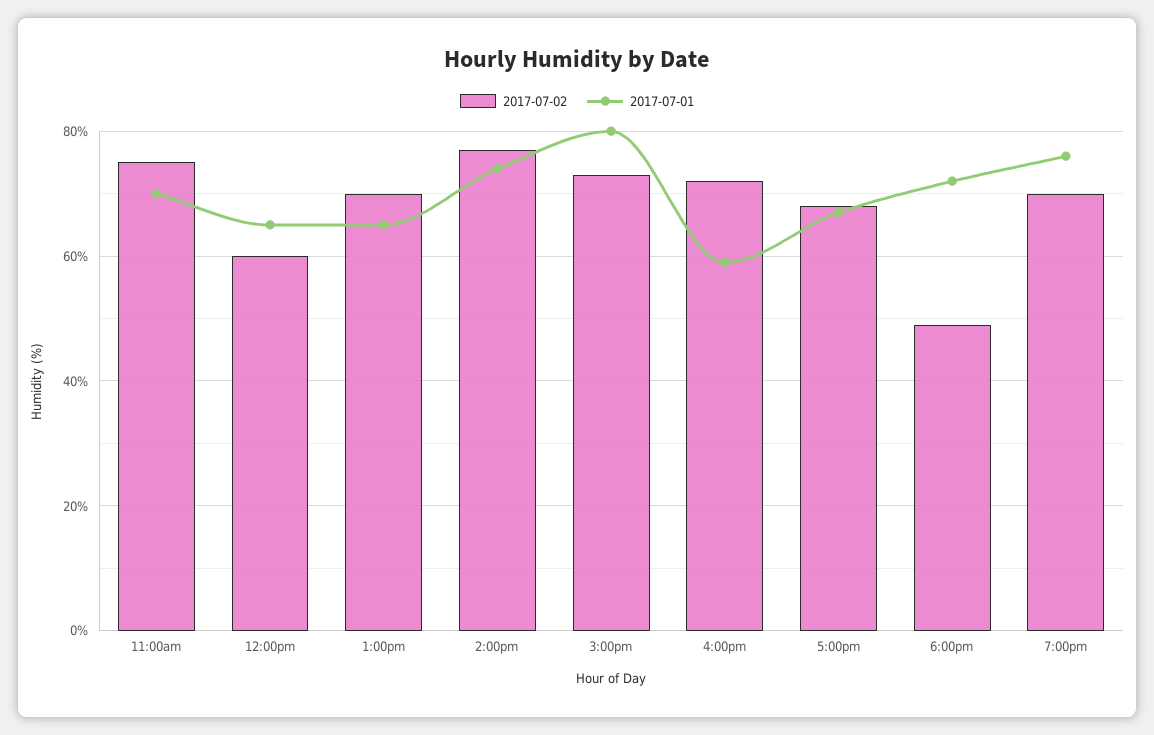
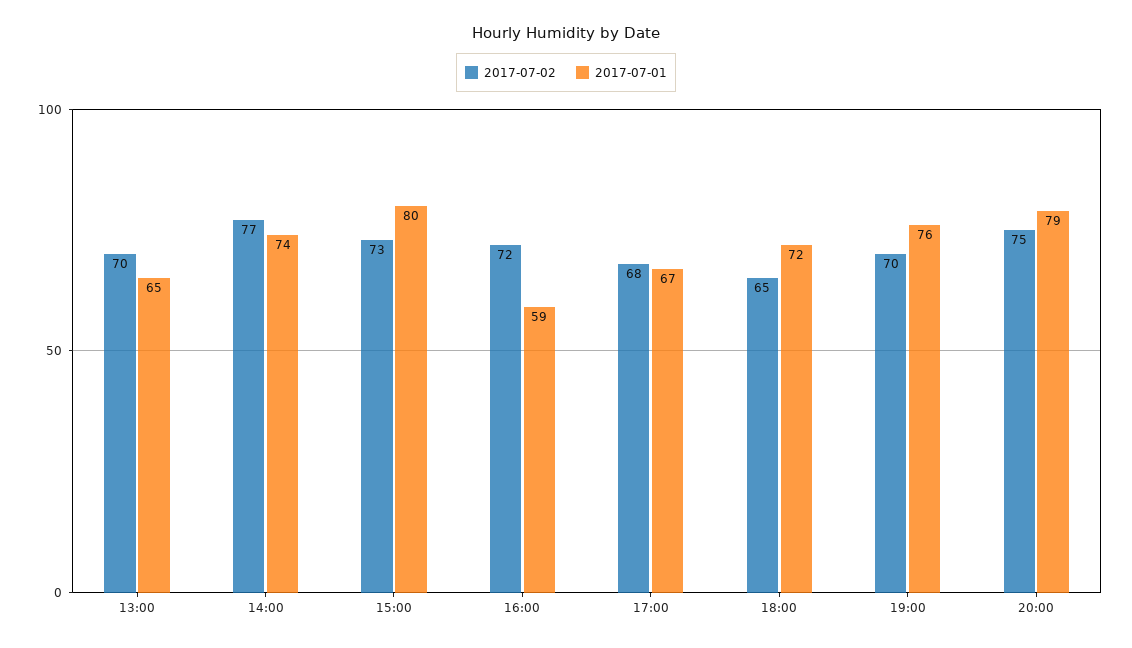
2017-07-02, 11:00am: 75 -> none
2017-07-01, 11:00am: 70 -> none
2017-07-02, 12:00pm: 60 -> none
2017-07-01, 12:00pm: 65 -> none
2017-07-02, 6:00pm: 50 -> 65
2017-07-02, 20:00: none -> 75
2017-07-01, 20:00: none -> 79

